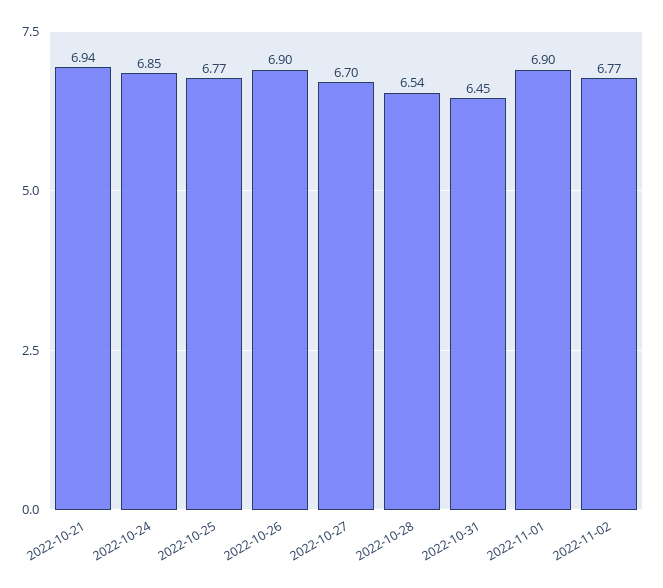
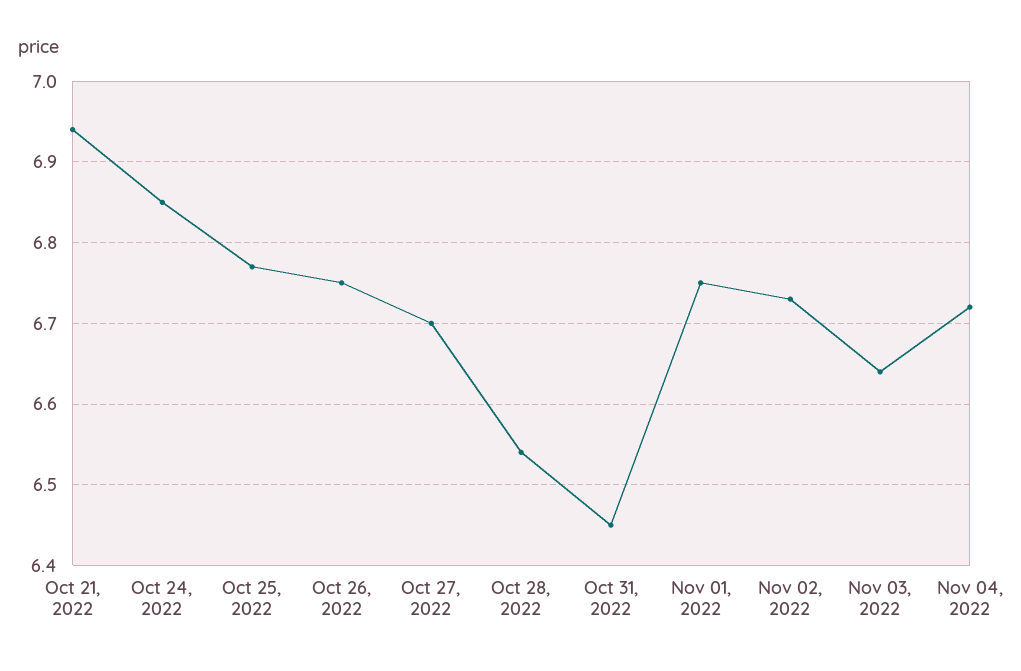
2022-10-26: 6.9 -> 6.75
2022-11-01: 6.9 -> 6.75
2022-11-02: 6.77 -> 6.73
Nov 03, 2022: none -> 6.64
Nov 04, 2022: none -> 6.72

